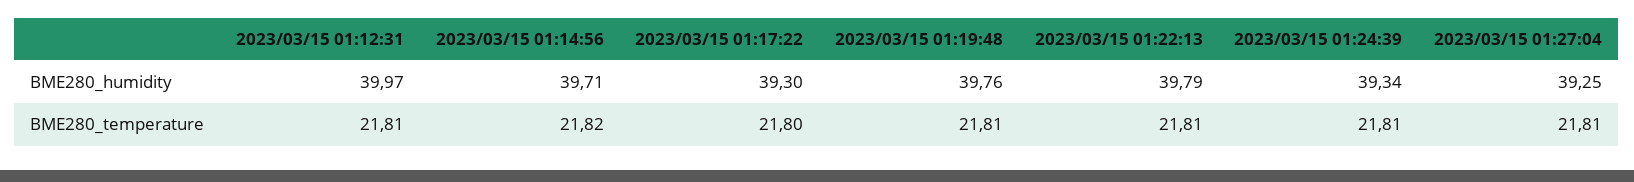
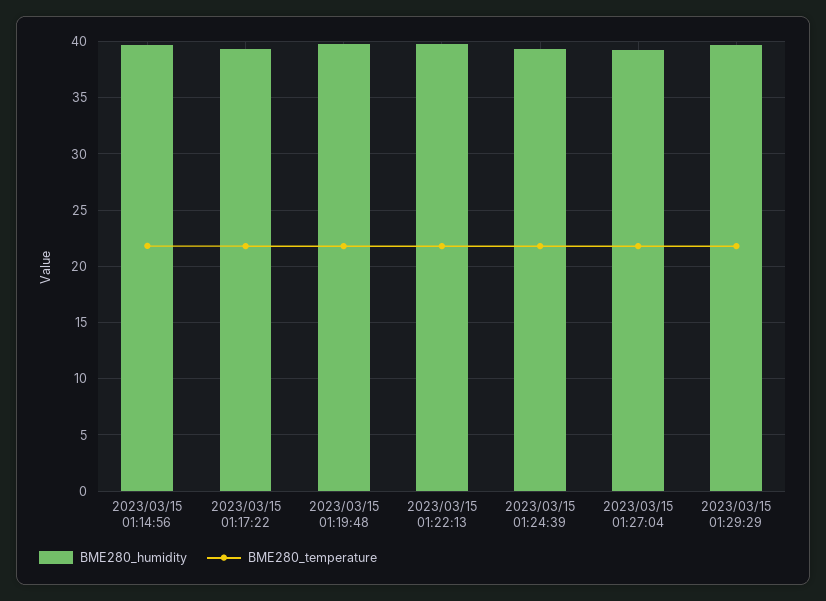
BME280_humidity, 2023/03/15 01:12:31: 39.97 -> none
BME280_temperature, 2023/03/15 01:12:31: 21.81 -> none
BME280_humidity, 2023/03/15 01:29:29: none -> 40
BME280_temperature, 2023/03/15 01:29:29: none -> 22

